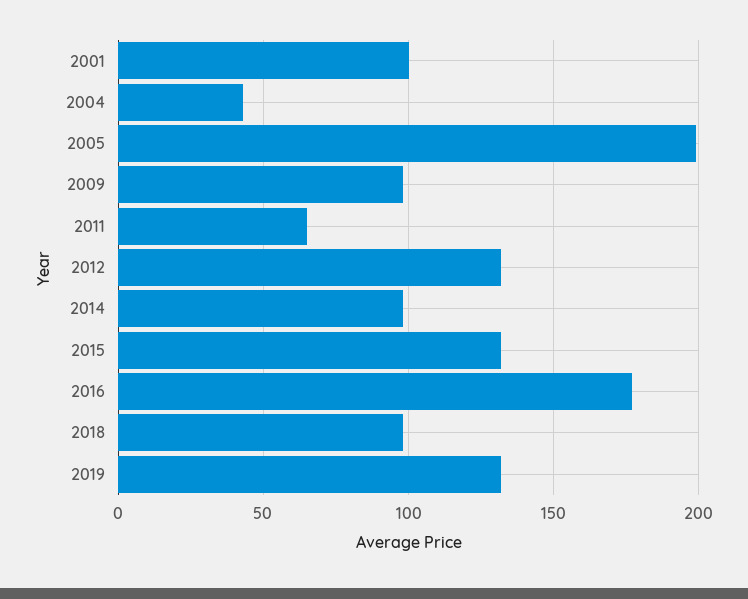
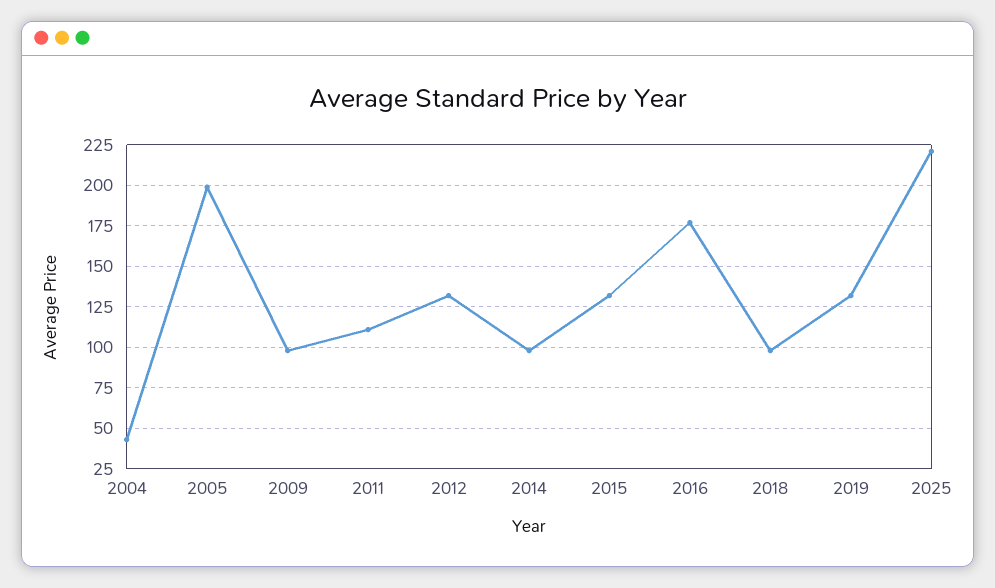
2001: 100 -> none
2011: 65 -> 110
2025: none -> 220

